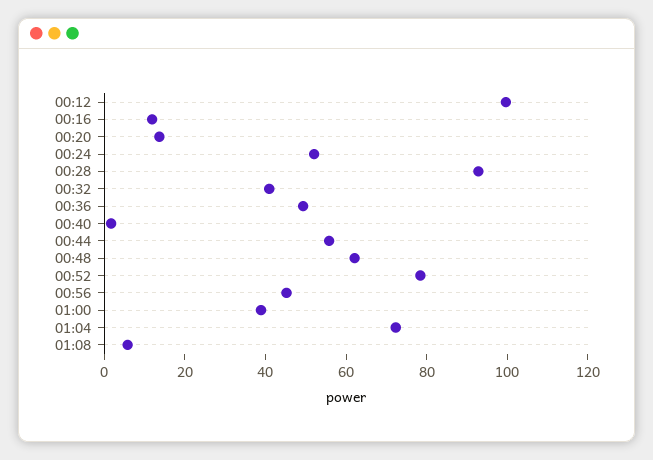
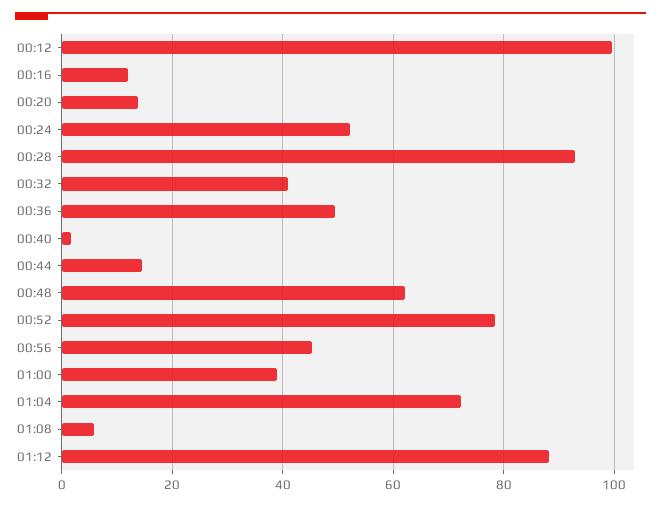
00:44: 55 -> 14
01:12: none -> 88

